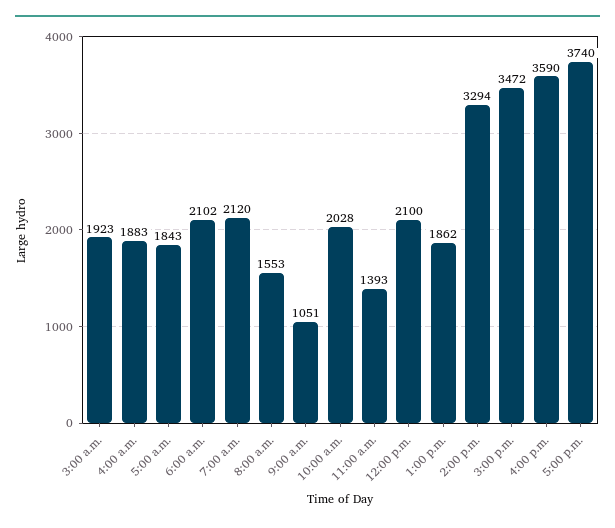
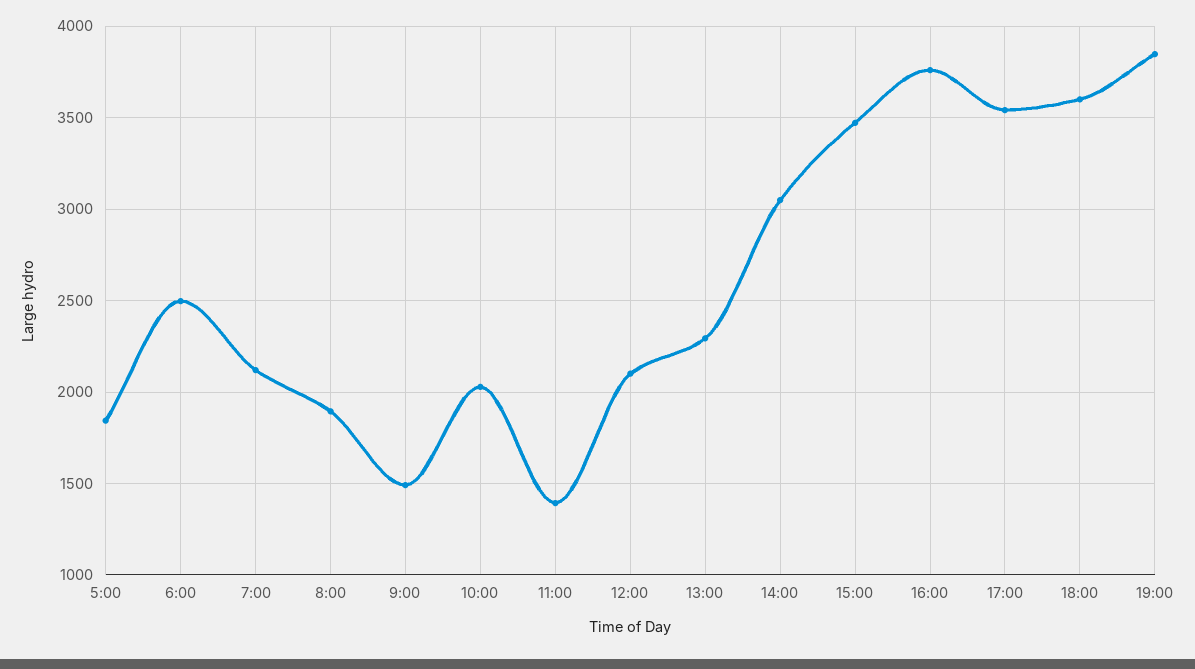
3:00 a.m.: 1923 -> none
4:00 a.m.: 1883 -> none
6:00 a.m.: 2102 -> 2500
8:00 a.m.: 1553 -> 1900
9:00 a.m.: 1051 -> 1500
1:00 p.m.: 1862 -> 2300
2:00 p.m.: 3294 -> 3050
4:00 p.m.: 3590 -> 3750
5:00 p.m.: 3740 -> 3550
18:00: none -> 3600
19:00: none -> 3850

